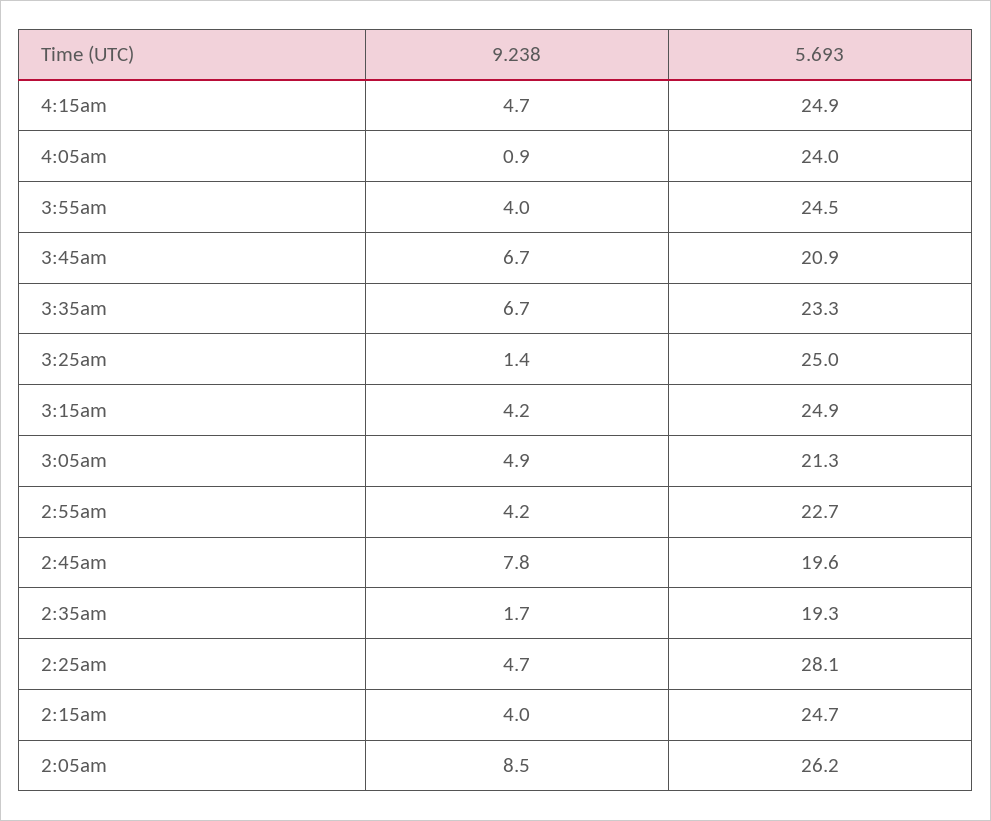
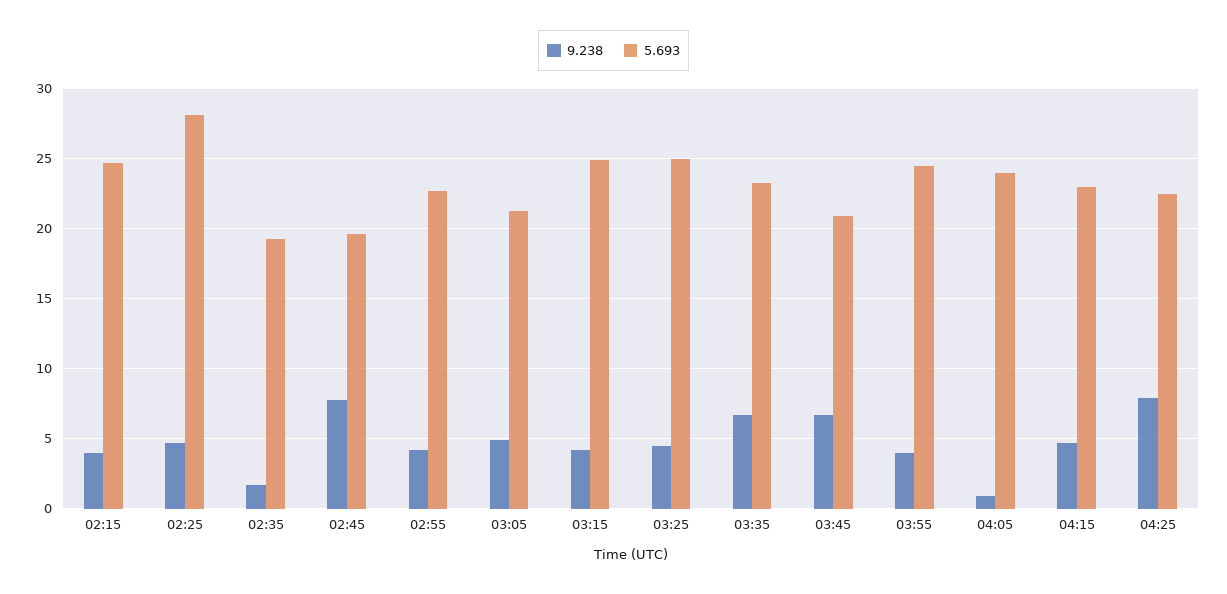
5.693, 4:15am: 24.9 -> 23
9.238, 3:25am: 1.4 -> 4.5
9.238, 2:05am: 8.5 -> none
5.693, 2:05am: 26.2 -> none
9.238, 04:25: none -> 8
5.693, 04:25: none -> 22.5

